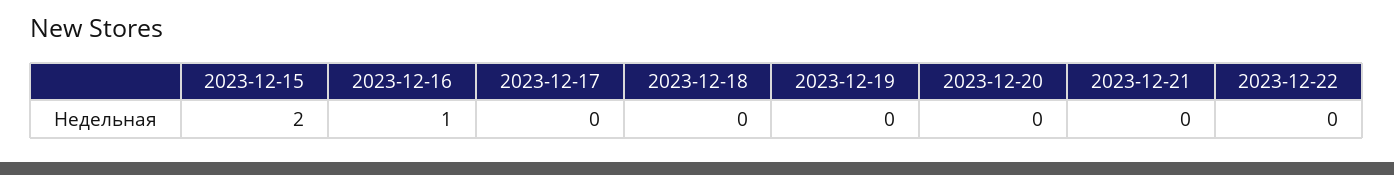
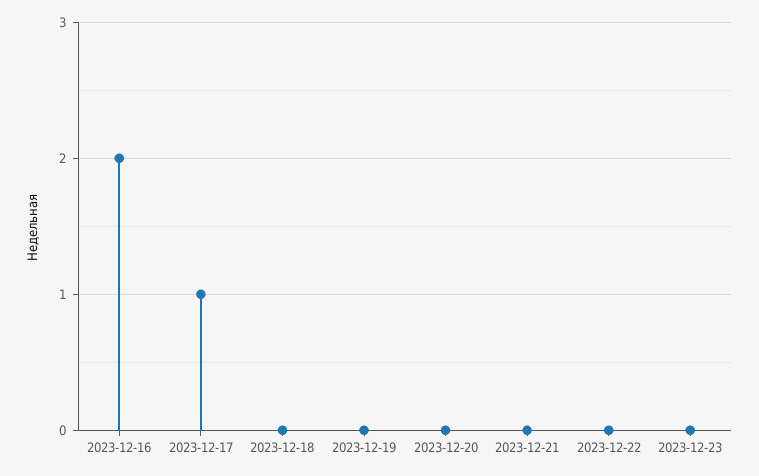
2023-12-15: 2 -> none
2023-12-16: 1 -> 2
2023-12-17: 0 -> 1
2023-12-23: none -> 0

